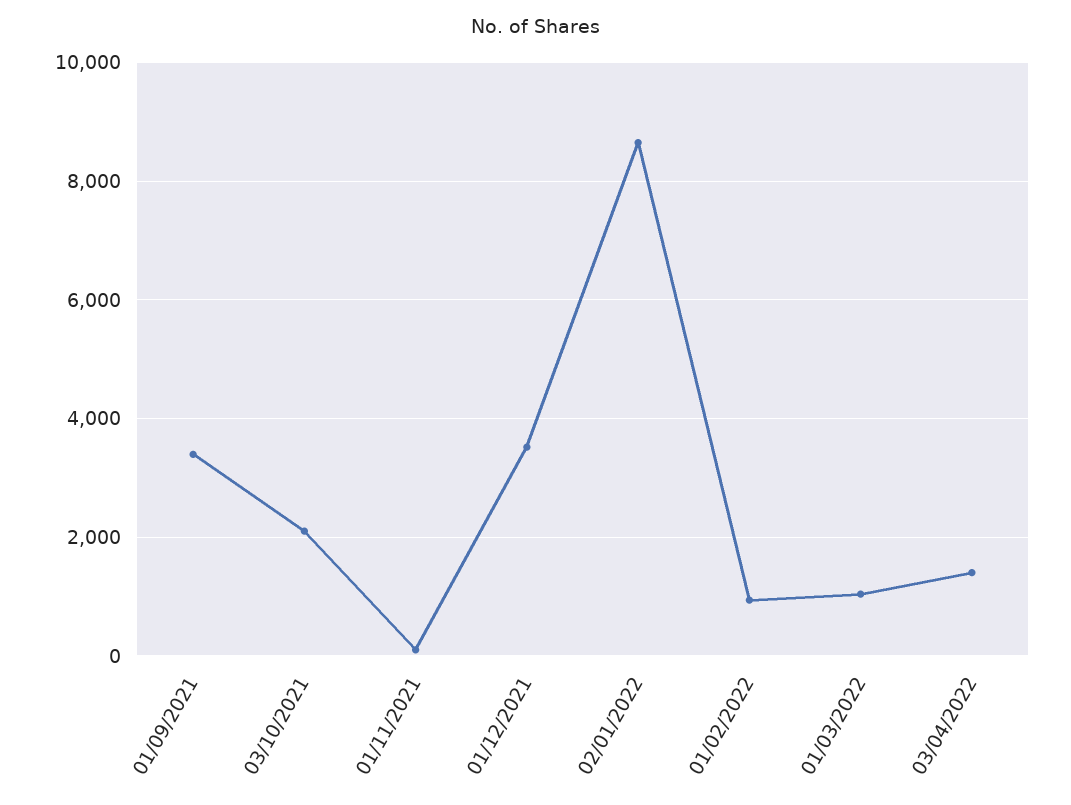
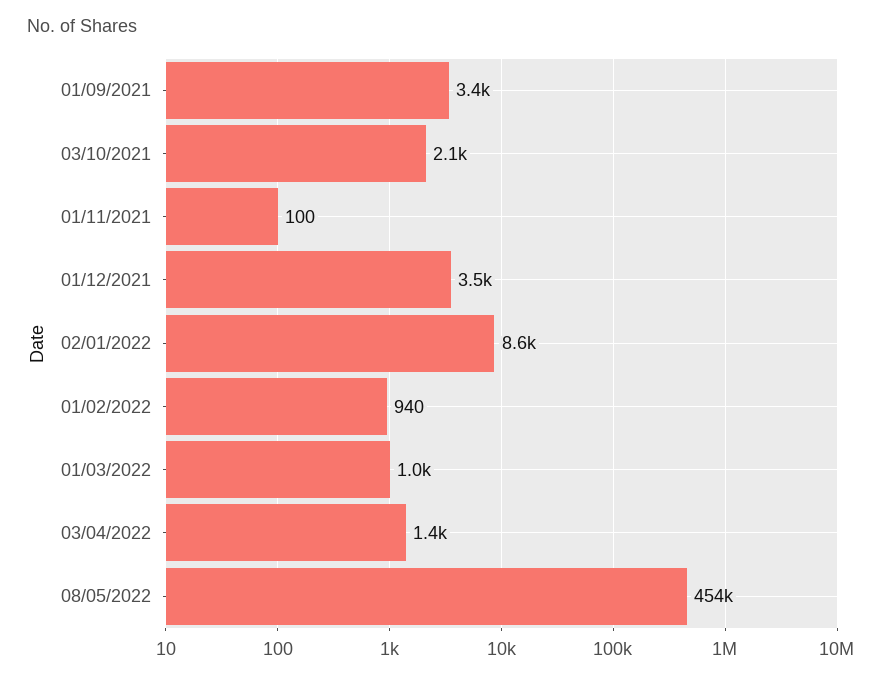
08/05/2022: none -> 454000

